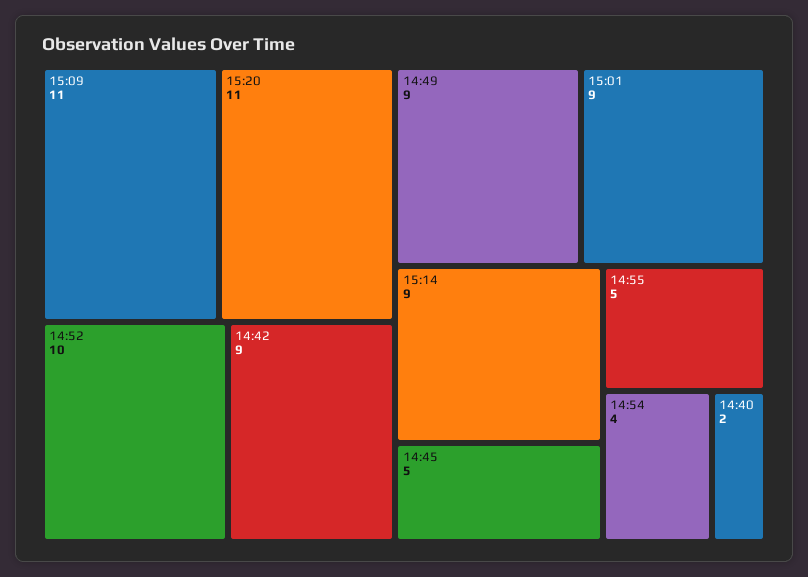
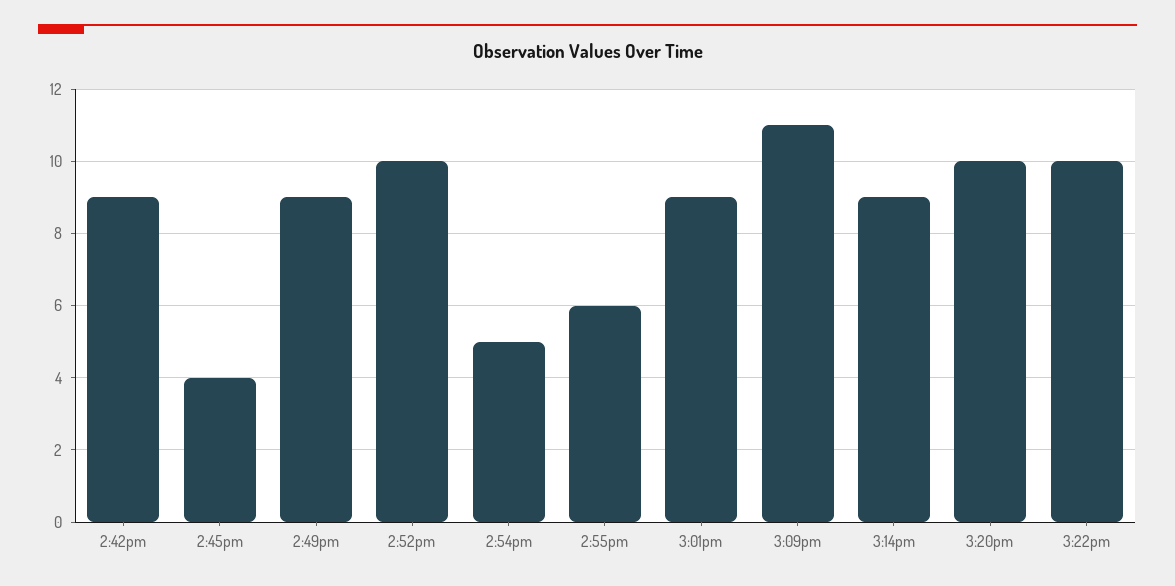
15:20: 11 -> 10
14:45: 5 -> 4
14:55: 5 -> 6
14:54: 4 -> 5
14:40: 2 -> none
3:22pm: none -> 10

